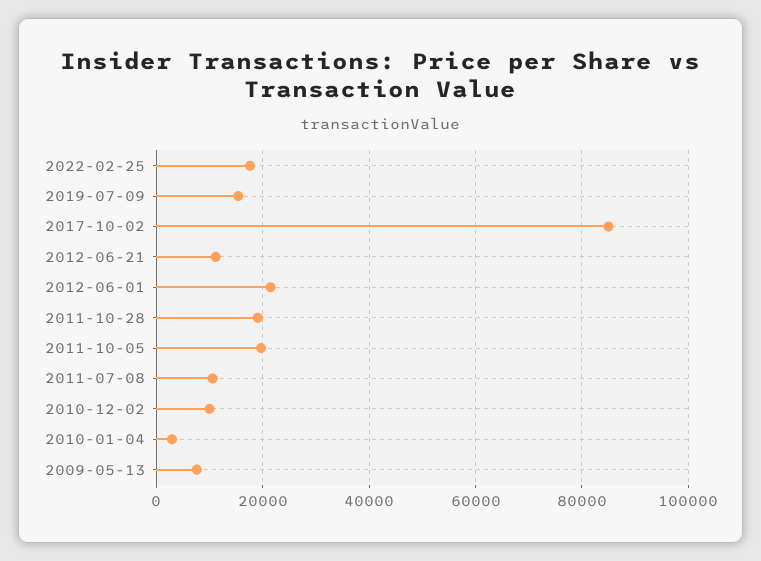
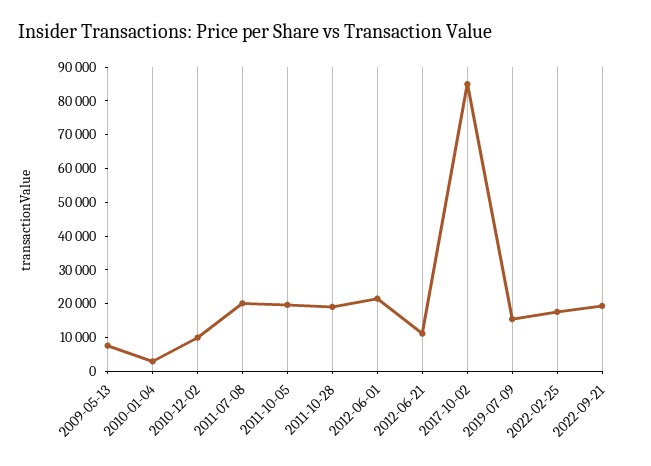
2011-07-08: 10000 -> 20000
2022-09-21: none -> 20000

